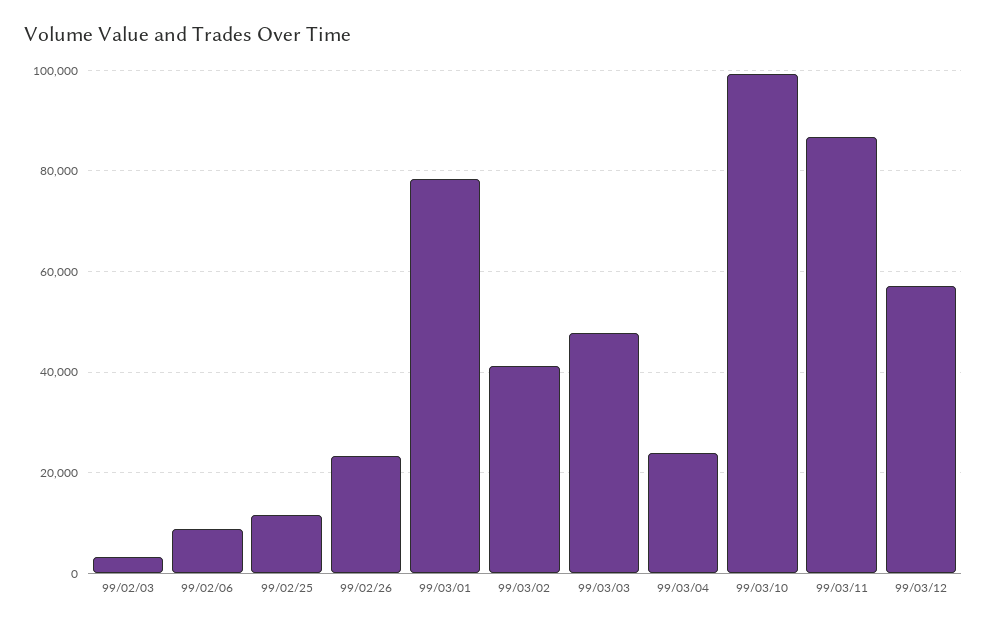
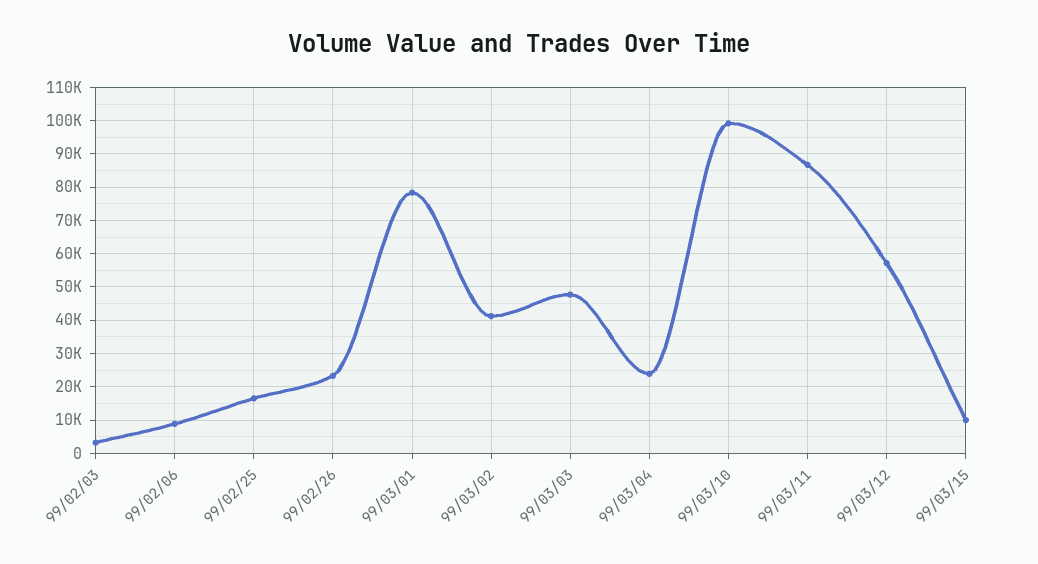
99/02/25: 12000 -> 16000
99/03/15: none -> 10000

